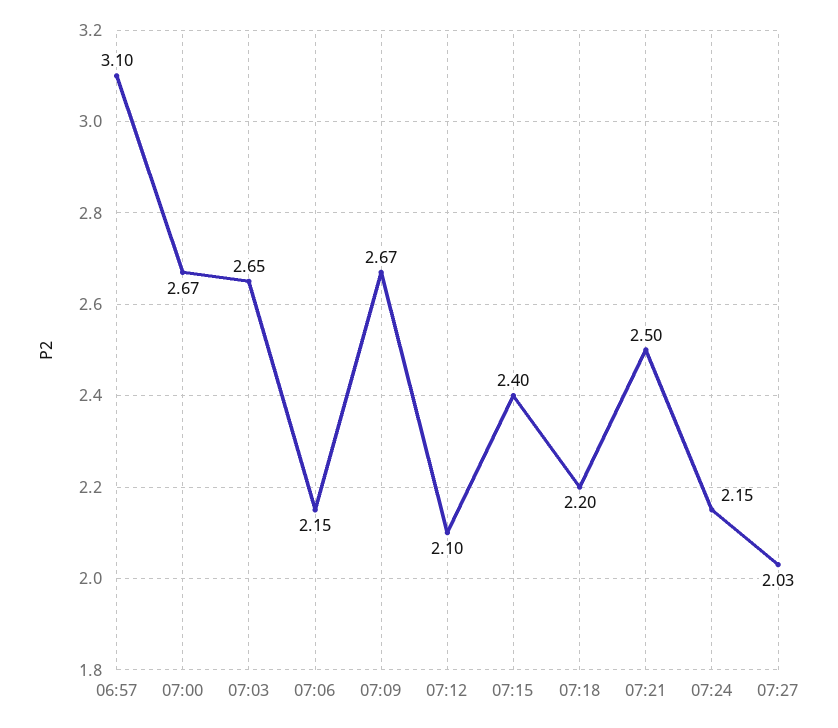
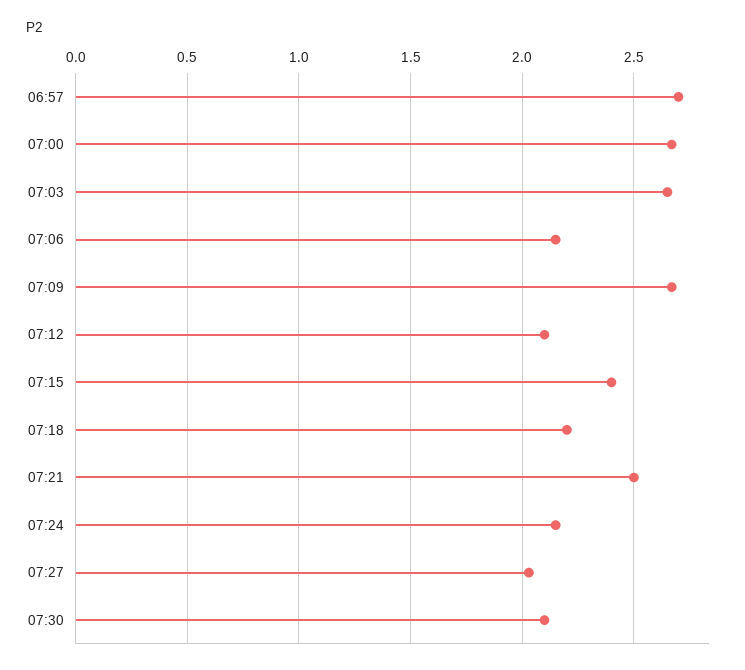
06:57: 3.1 -> 2.7
07:30: none -> 2.1

